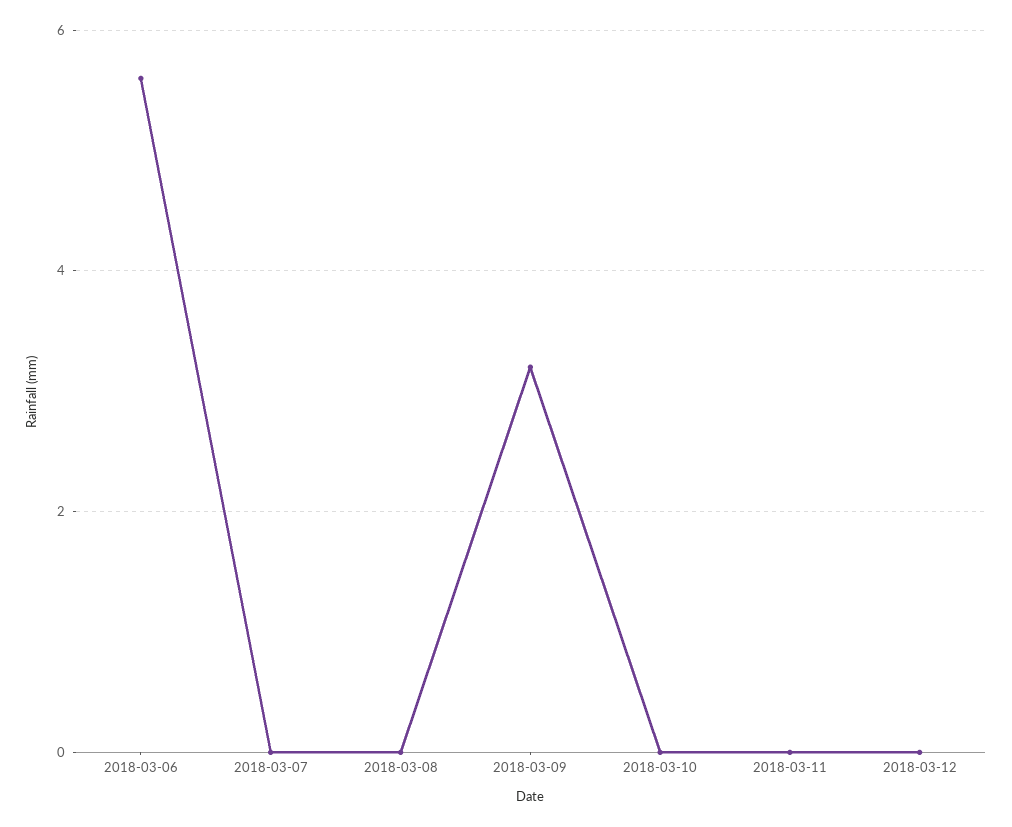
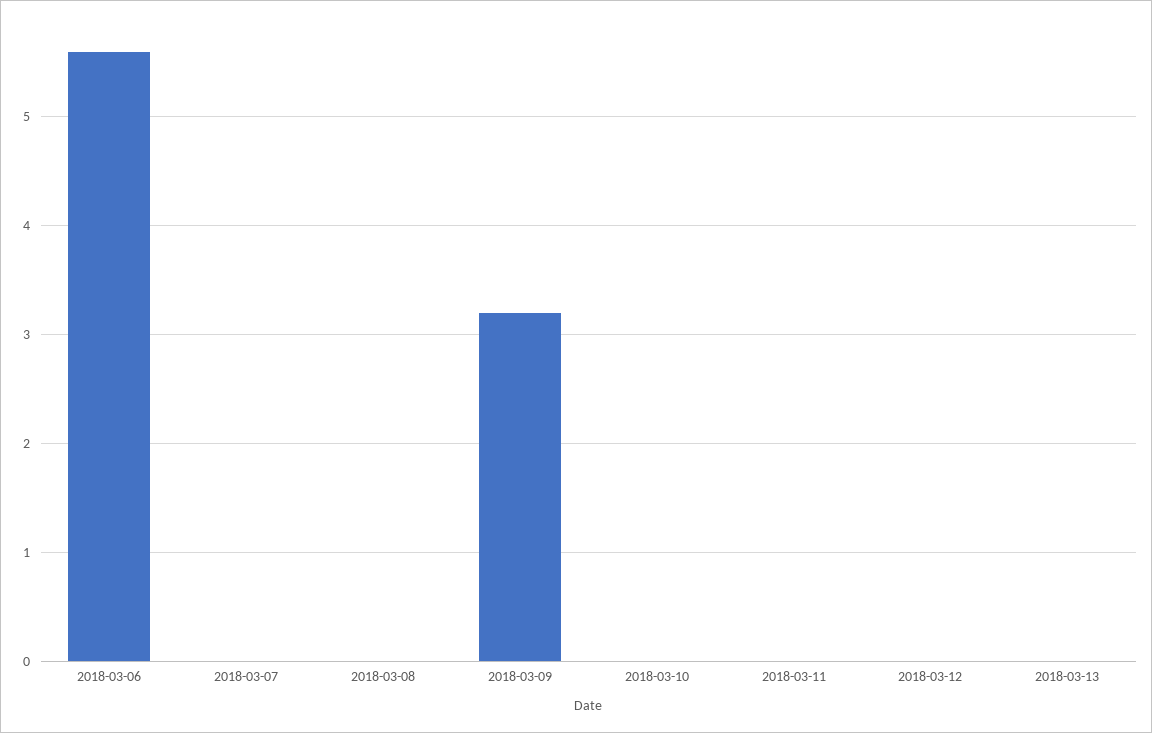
2018-03-13: none -> 0

